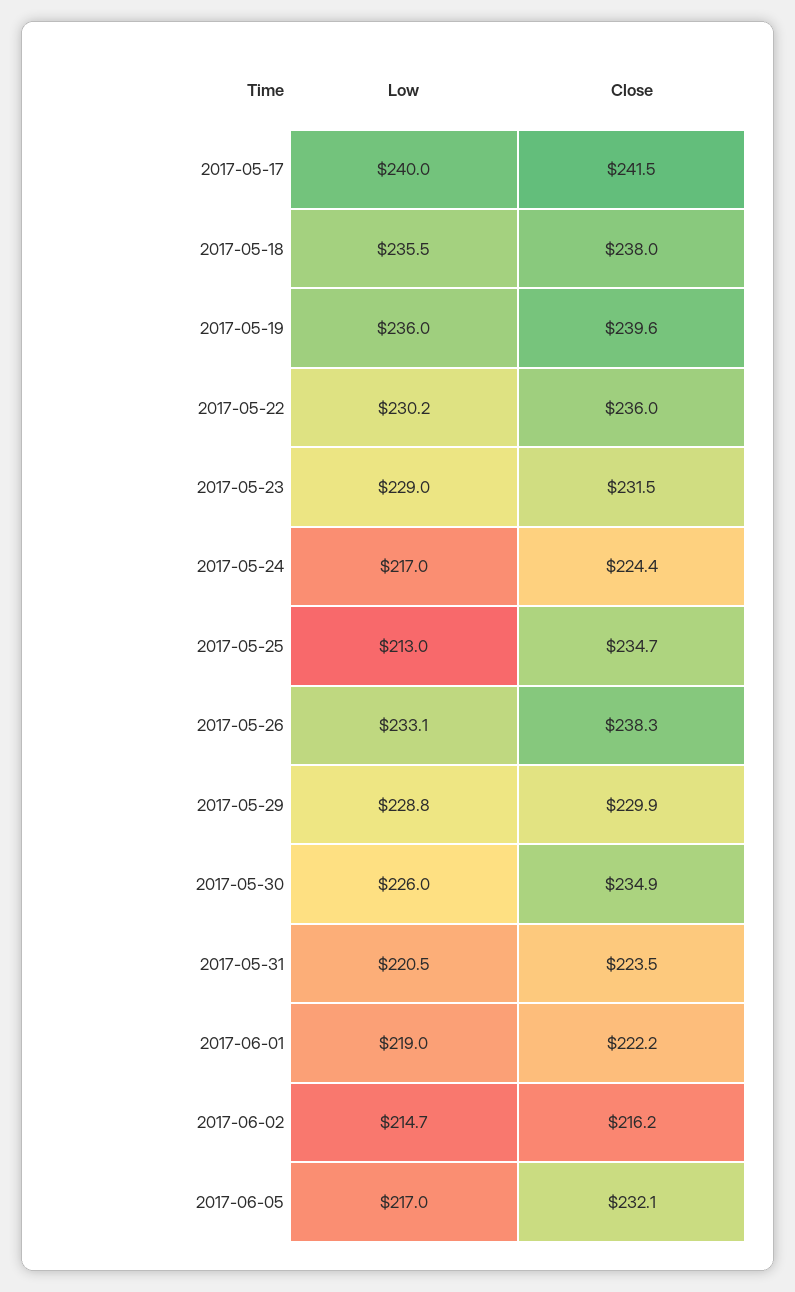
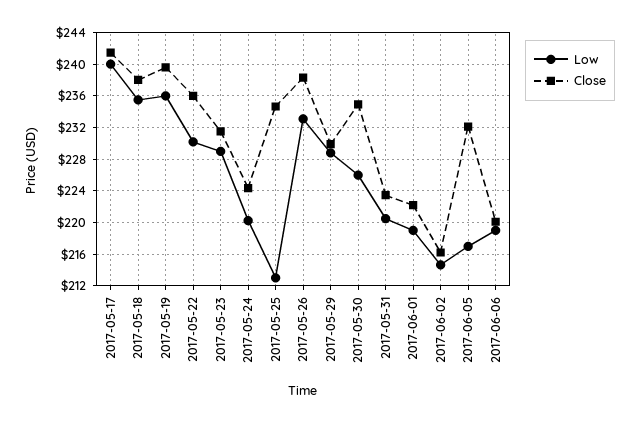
Low, 2017-05-24: 217 -> 220
Low, 2017-06-06: none -> 219
Close, 2017-06-06: none -> 220

